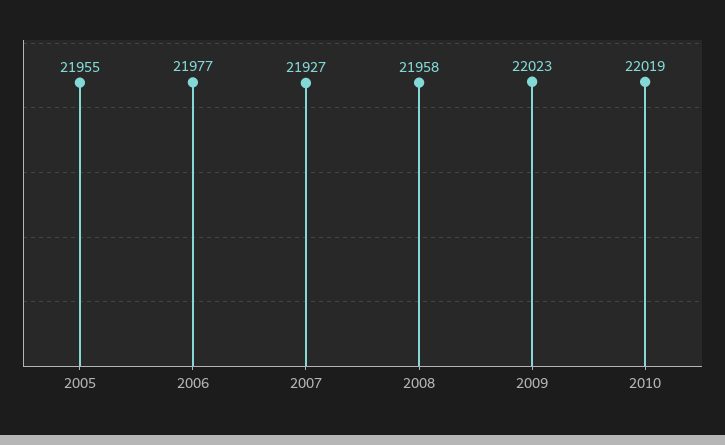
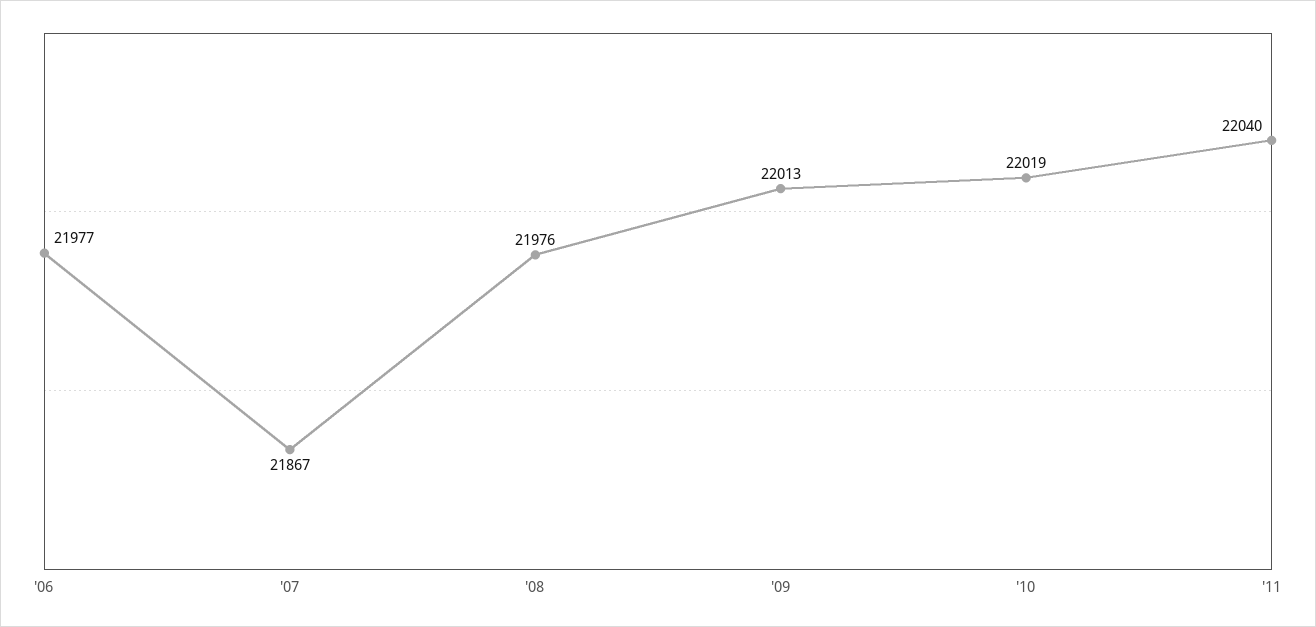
2005: 21955 -> none
2007: 21927 -> 21867
2008: 21958 -> 21976
2009: 22023 -> 22013
'11: none -> 22040

